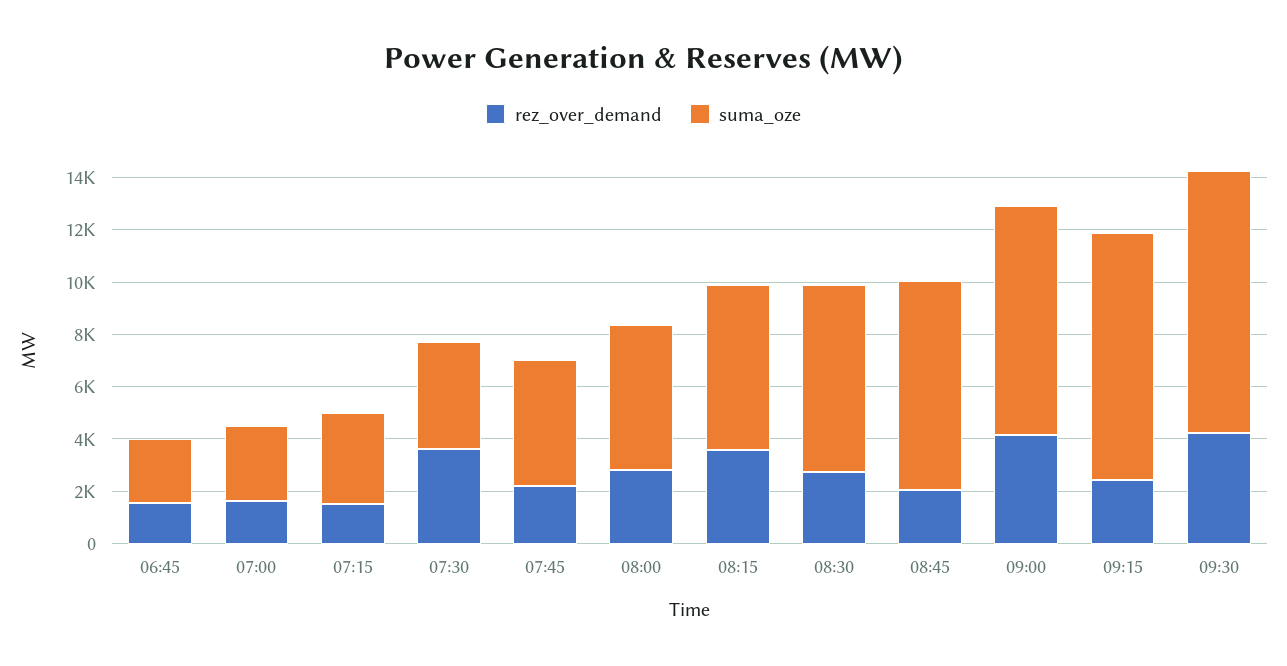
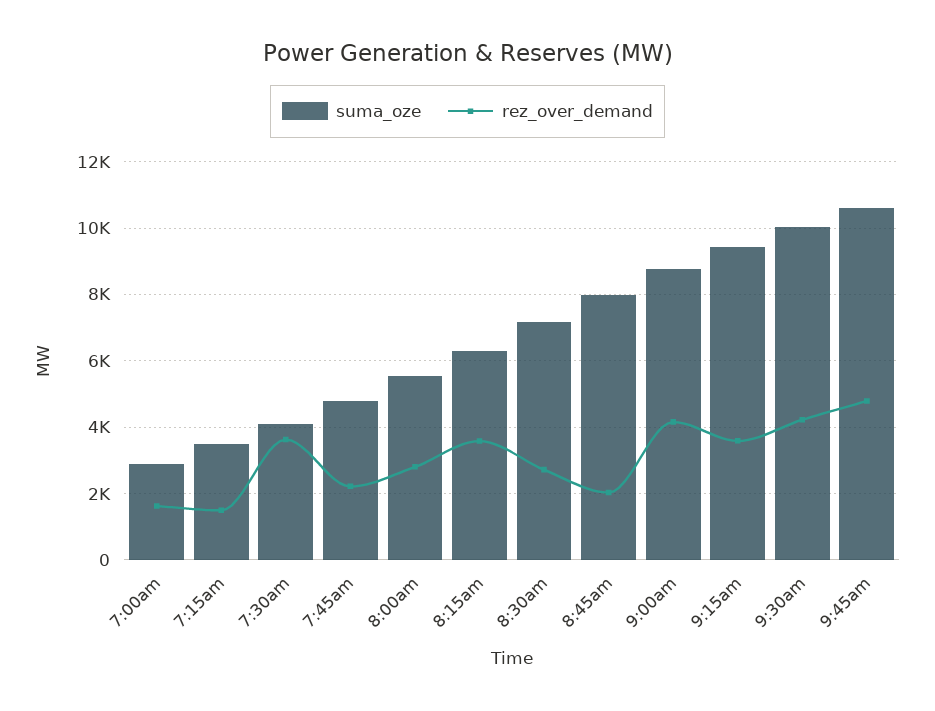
rez_over_demand, 06:45: 1500 -> none
suma_oze, 06:45: 2500 -> none
rez_over_demand, 09:15: 2500 -> 3600
suma_oze, 9:45am: none -> 10600
rez_over_demand, 9:45am: none -> 4800

